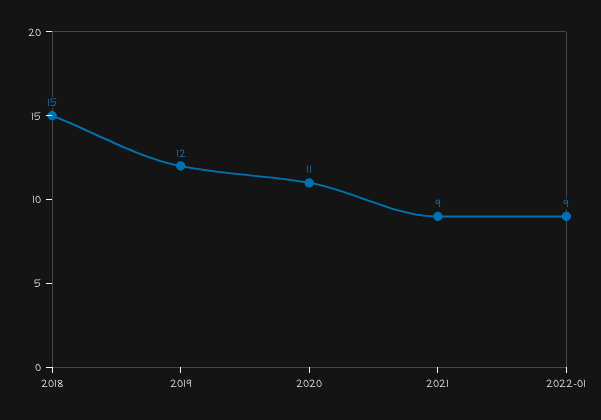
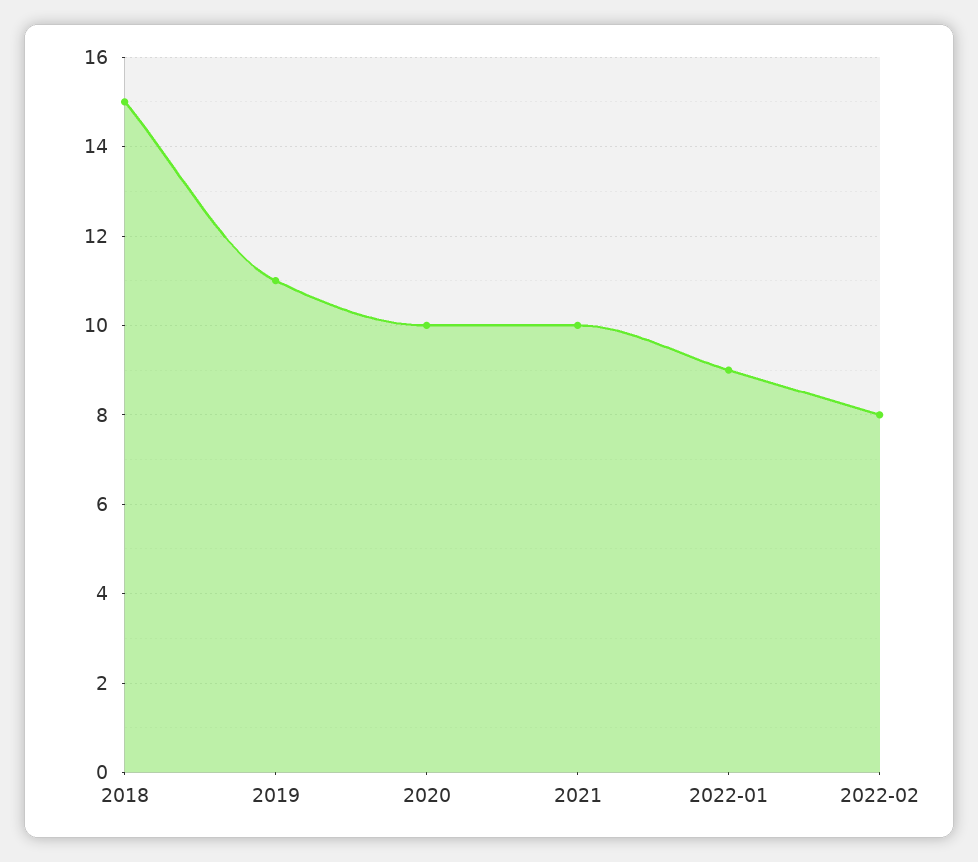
2019: 12 -> 11
2020: 11 -> 10
2021: 9 -> 10
2022-02: none -> 8

